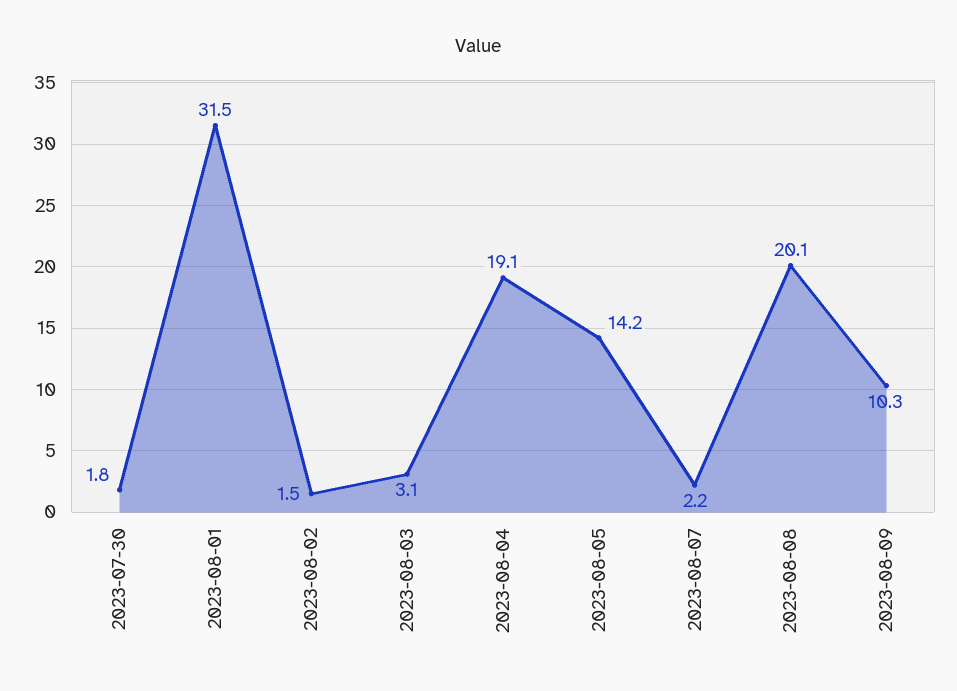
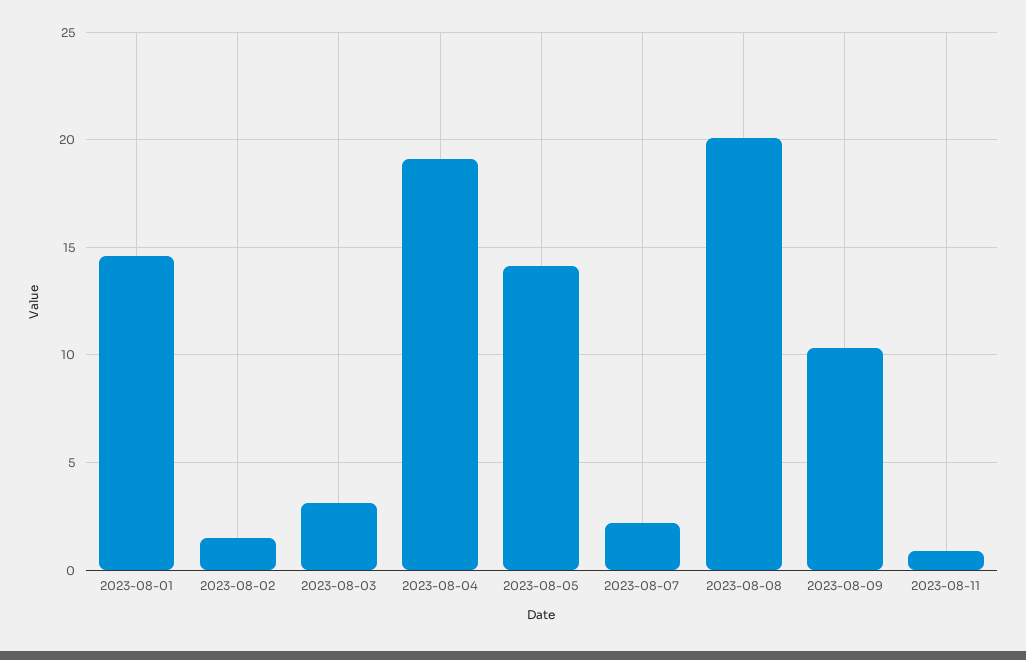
2023-07-30: 1.8 -> none
2023-08-01: 31.5 -> 14.5
2023-08-11: none -> 1

